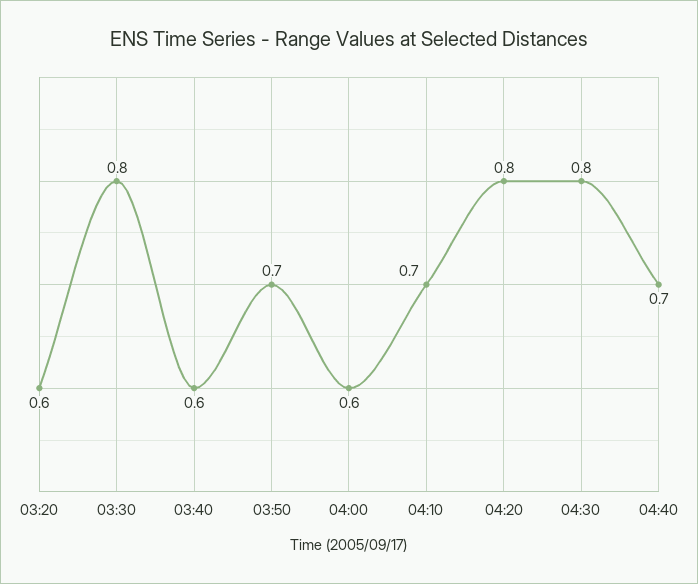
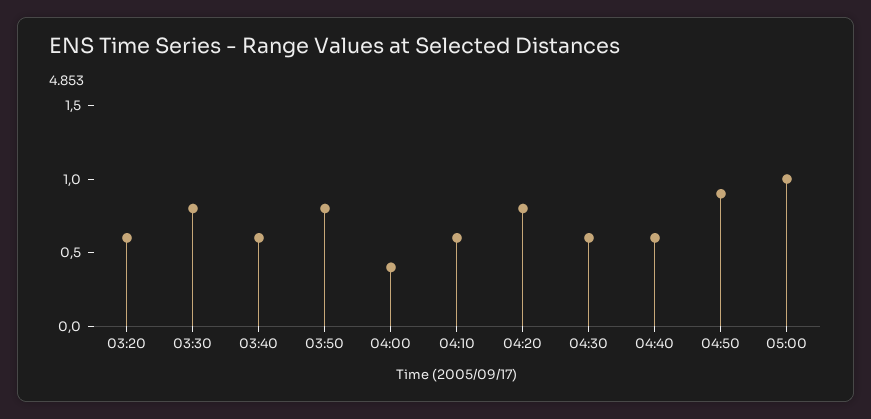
03:50: 0.7 -> 0.8
04:00: 0.6 -> 0.4
04:10: 0.7 -> 0.6
04:30: 0.8 -> 0.6
04:40: 0.7 -> 0.6
04:50: none -> 0.9
05:00: none -> 1

